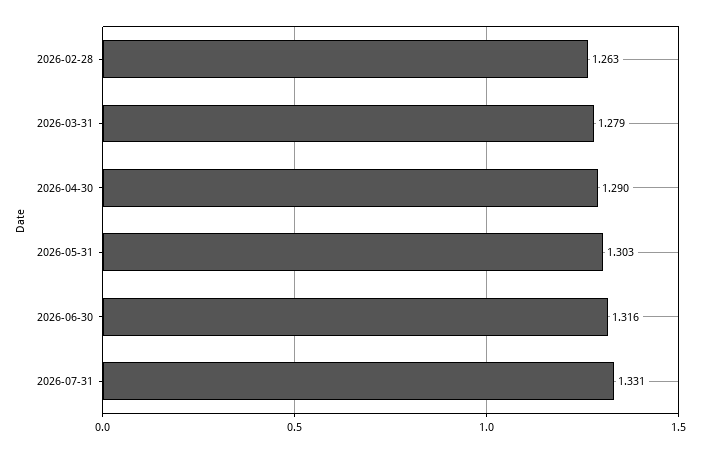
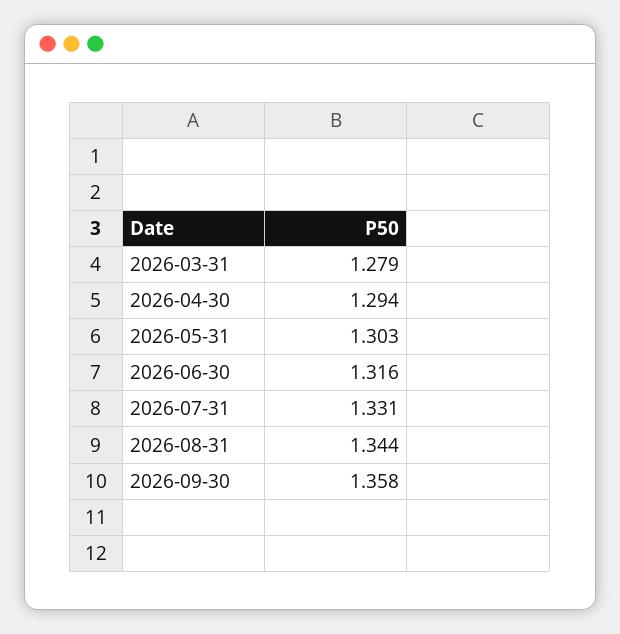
2026-02-28: 1.263 -> none
2026-04-30: 1.29 -> 1.294
2026-08-31: none -> 1.344
2026-09-30: none -> 1.358

